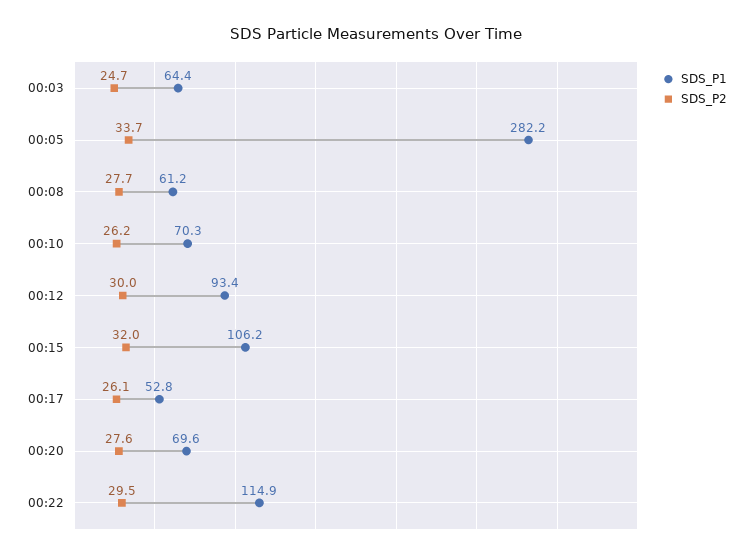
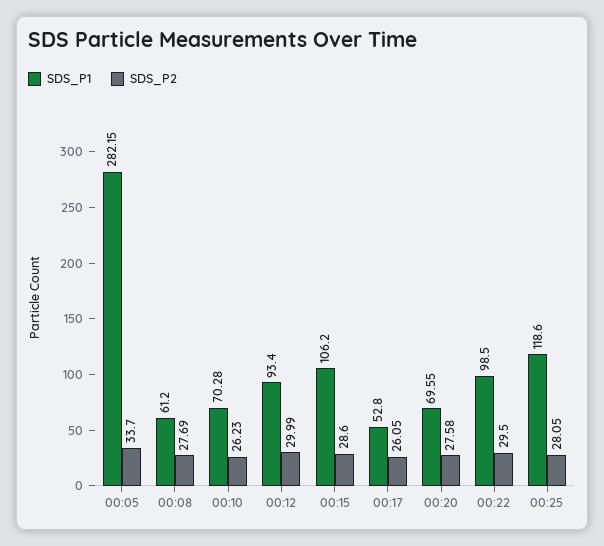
SDS_P1, 00:03: 64.4 -> none
SDS_P2, 00:03: 24.7 -> none
SDS_P2, 00:15: 32 -> 28.6
SDS_P1, 00:22: 114.9 -> 98.5
SDS_P1, 00:25: none -> 118.6
SDS_P2, 00:25: none -> 28.05

